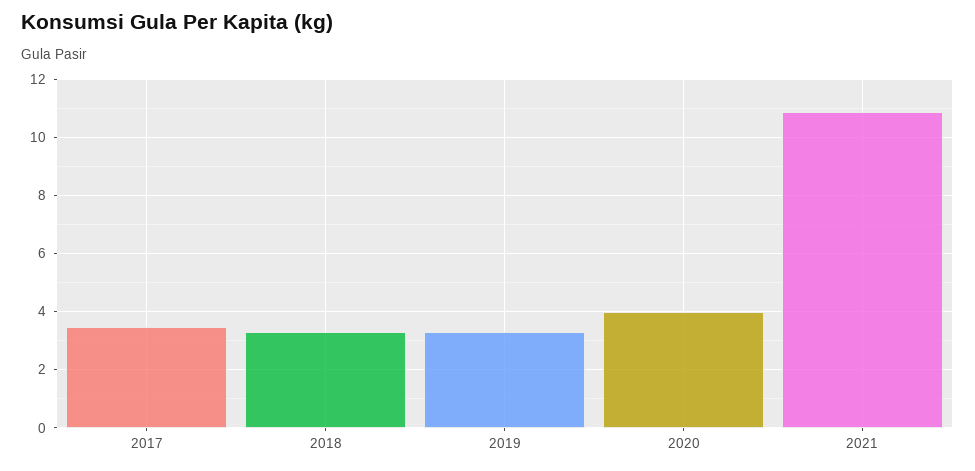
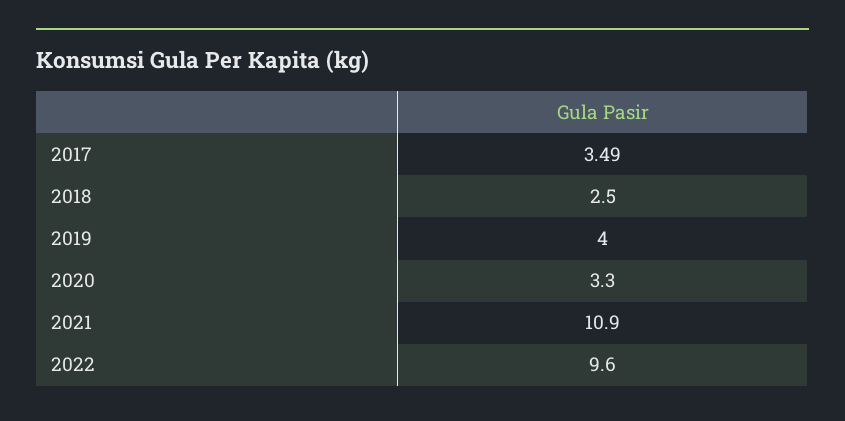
2018: 3.25 -> 2.5
2019: 3.25 -> 4
2020: 4 -> 3.3
2022: none -> 9.6

